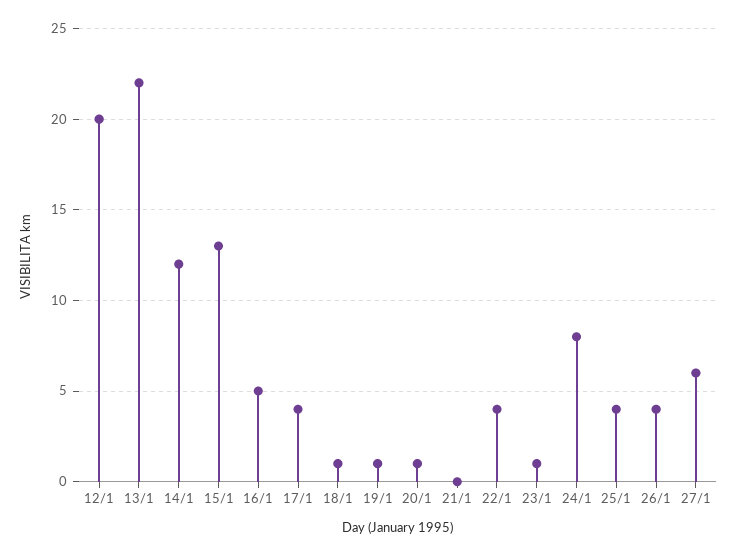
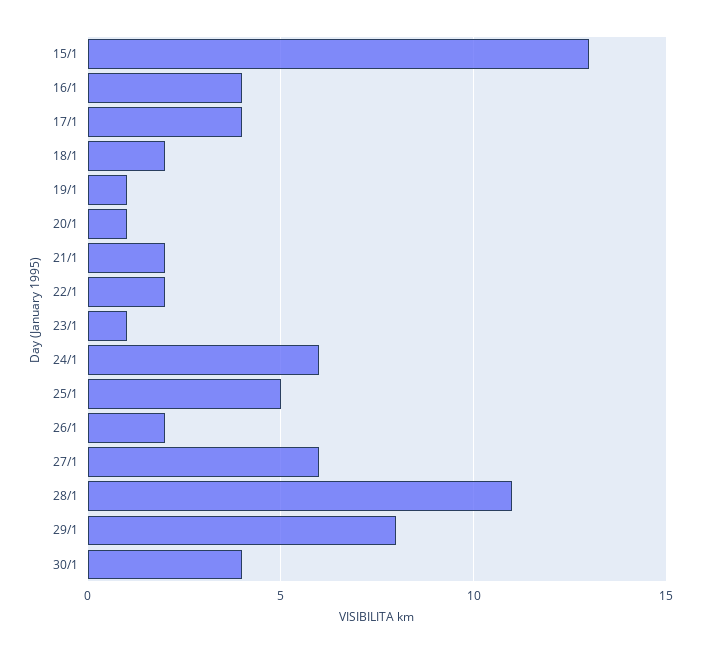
12/1: 20 -> none
13/1: 22 -> none
14/1: 12 -> none
16/1: 5 -> 4
18/1: 1 -> 2
21/1: 0 -> 2
22/1: 4 -> 2
24/1: 8 -> 6
25/1: 4 -> 5
26/1: 4 -> 2
28/1: none -> 11
29/1: none -> 8
30/1: none -> 4

